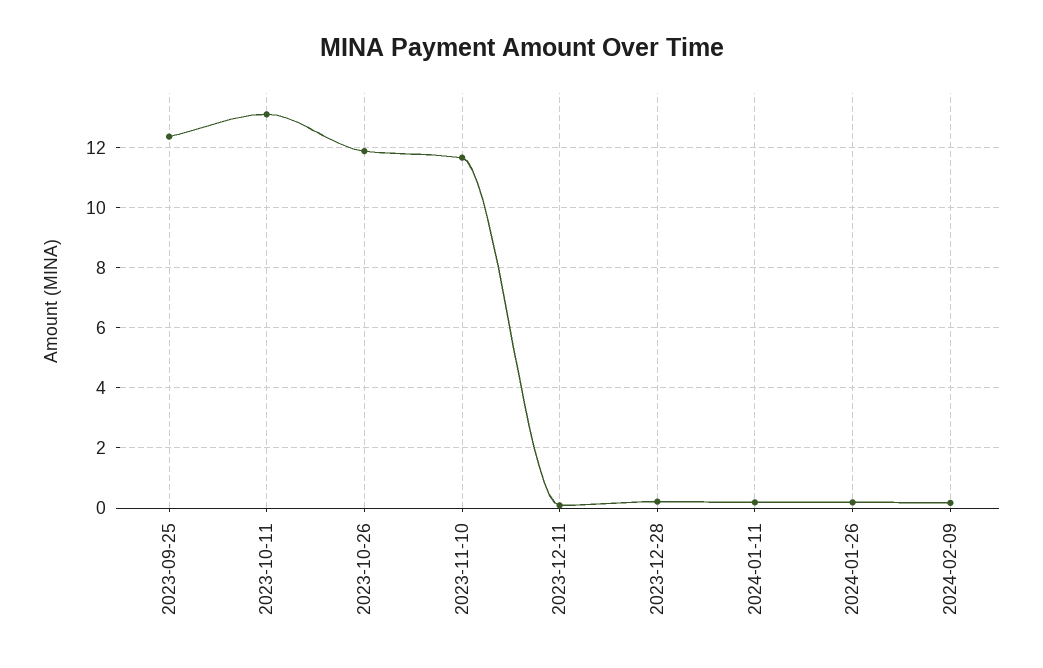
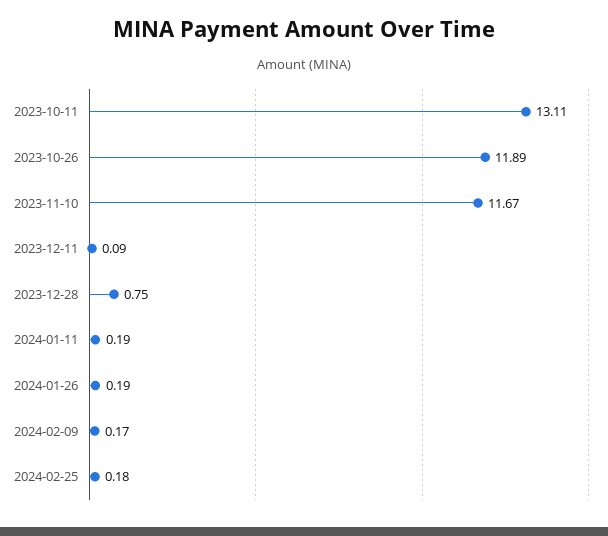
2023-09-25: 12.4 -> none
2023-12-28: 0.2 -> 0.75
2024-02-25: none -> 0.18

